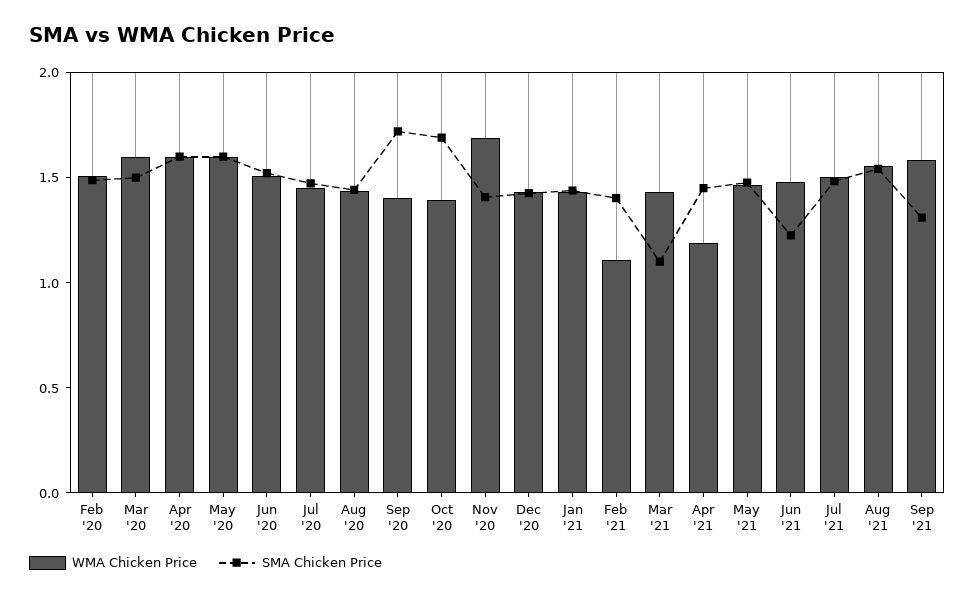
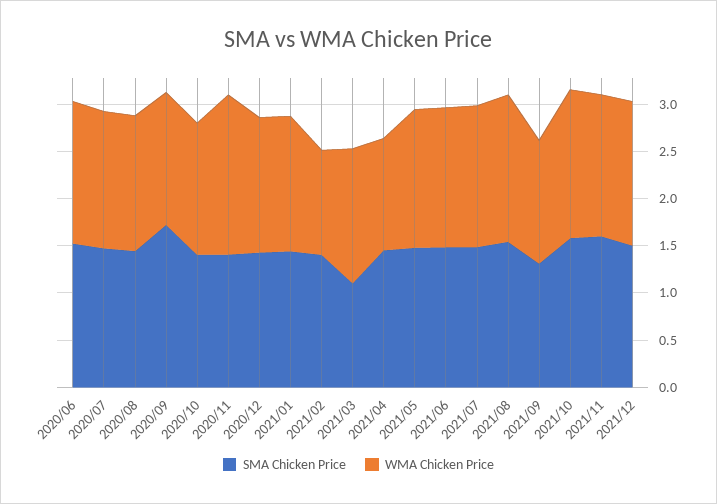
WMA Chicken Price, Feb '20: 1.5 -> none
SMA Chicken Price, Feb '20: 1.5 -> none
WMA Chicken Price, Mar '20: 1.6 -> none
SMA Chicken Price, Mar '20: 1.5 -> none
WMA Chicken Price, Apr '20: 1.6 -> none
SMA Chicken Price, Apr '20: 1.6 -> none
WMA Chicken Price, May '20: 1.6 -> none
SMA Chicken Price, May '20: 1.6 -> none
SMA Chicken Price, Oct '20: 1.7 -> 1.4
SMA Chicken Price, Jun '21: 1.2 -> 1.5
WMA Chicken Price, Sep '21: 1.6 -> 1.3
SMA Chicken Price, 2021/10: none -> 1.6
WMA Chicken Price, 2021/10: none -> 1.6
SMA Chicken Price, 2021/11: none -> 1.6
WMA Chicken Price, 2021/11: none -> 1.5
SMA Chicken Price, 2021/12: none -> 1.5
WMA Chicken Price, 2021/12: none -> 1.5

